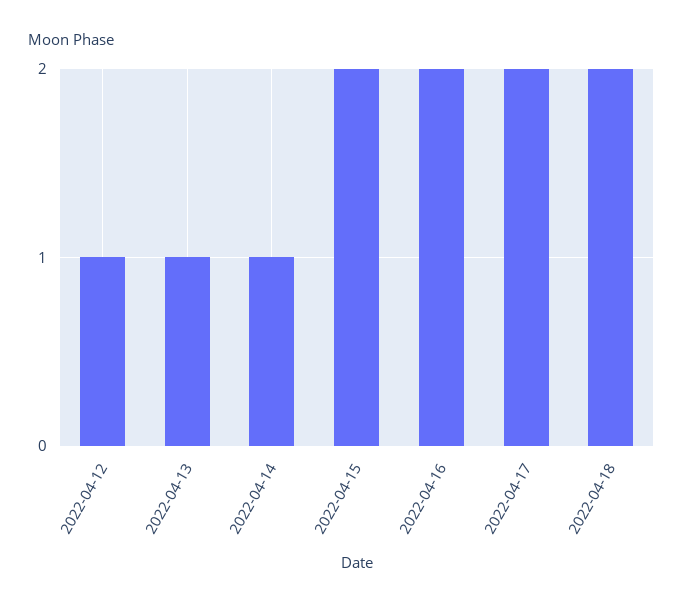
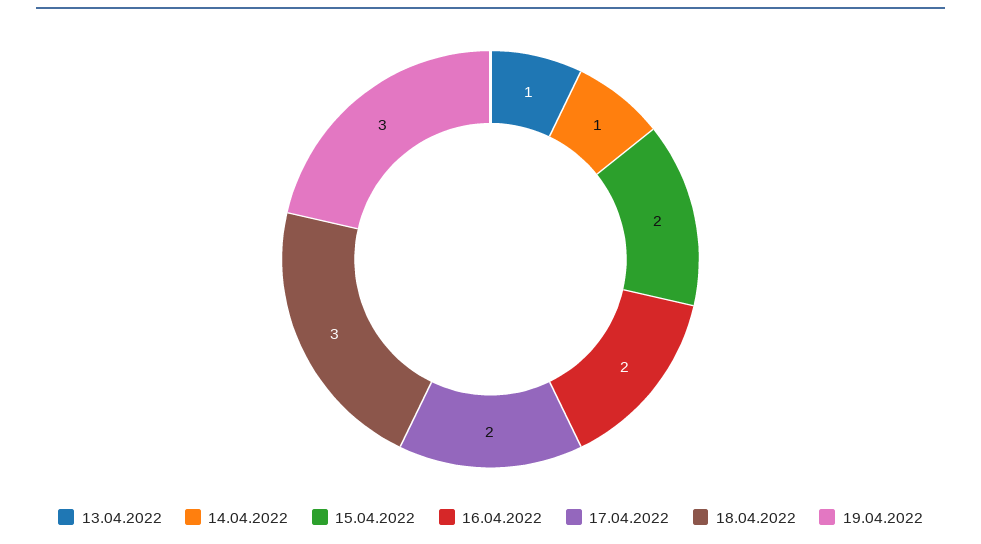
2022-04-12: 1 -> none
2022-04-18: 2 -> 3
19.04.2022: none -> 3

